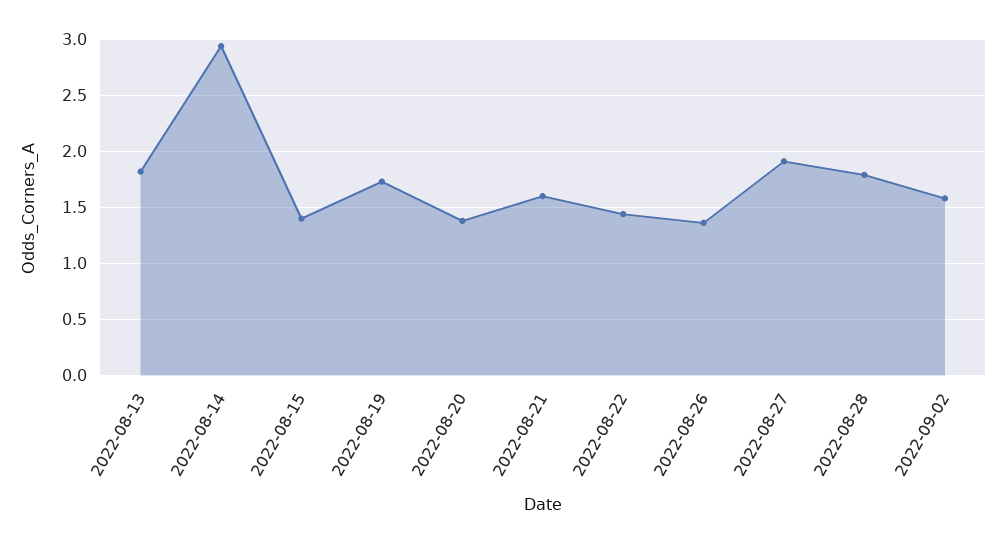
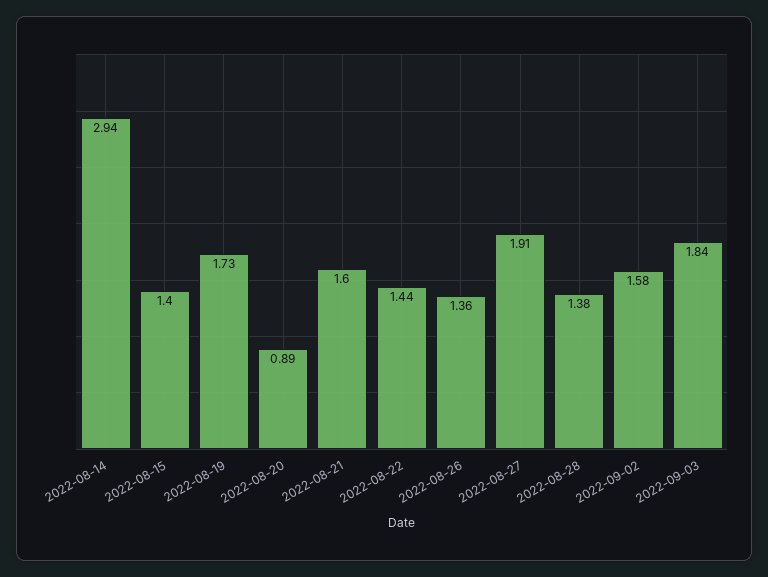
2022-08-13: 1.8 -> none
2022-08-20: 1.4 -> 0.89
2022-08-28: 1.8 -> 1.38
2022-09-03: none -> 1.84

